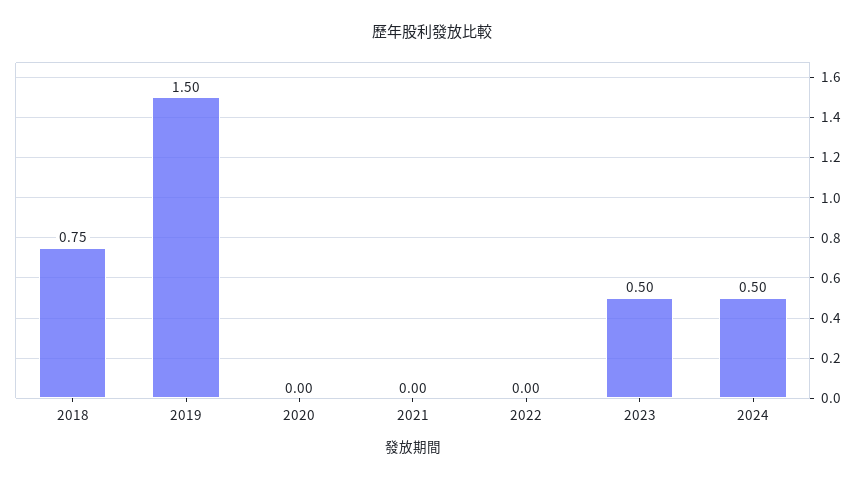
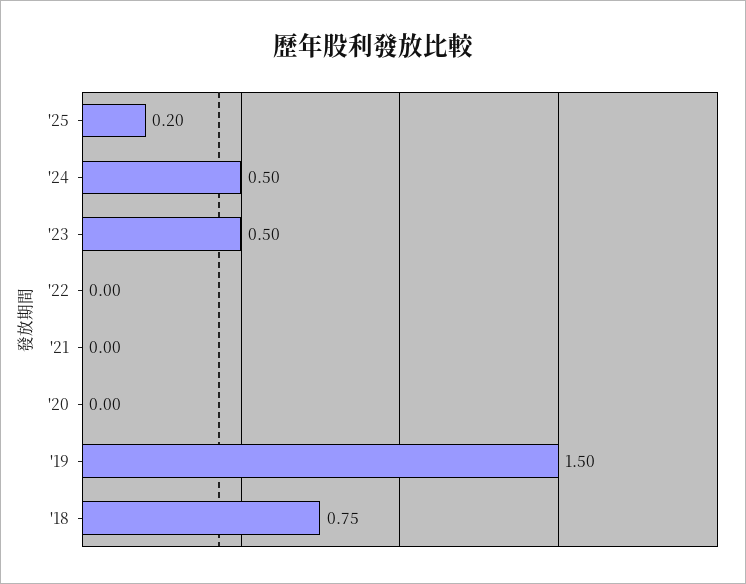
'25: none -> 0.2

